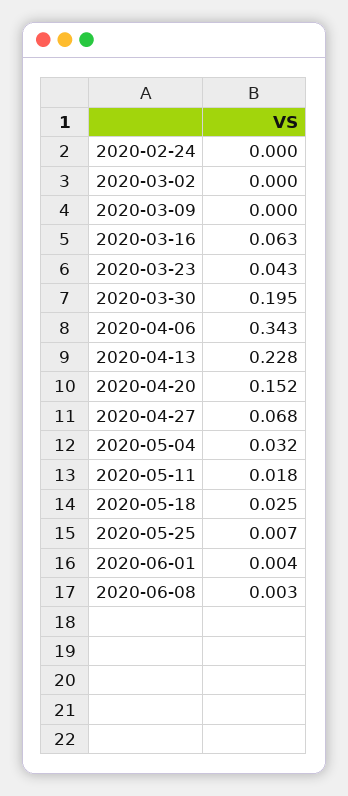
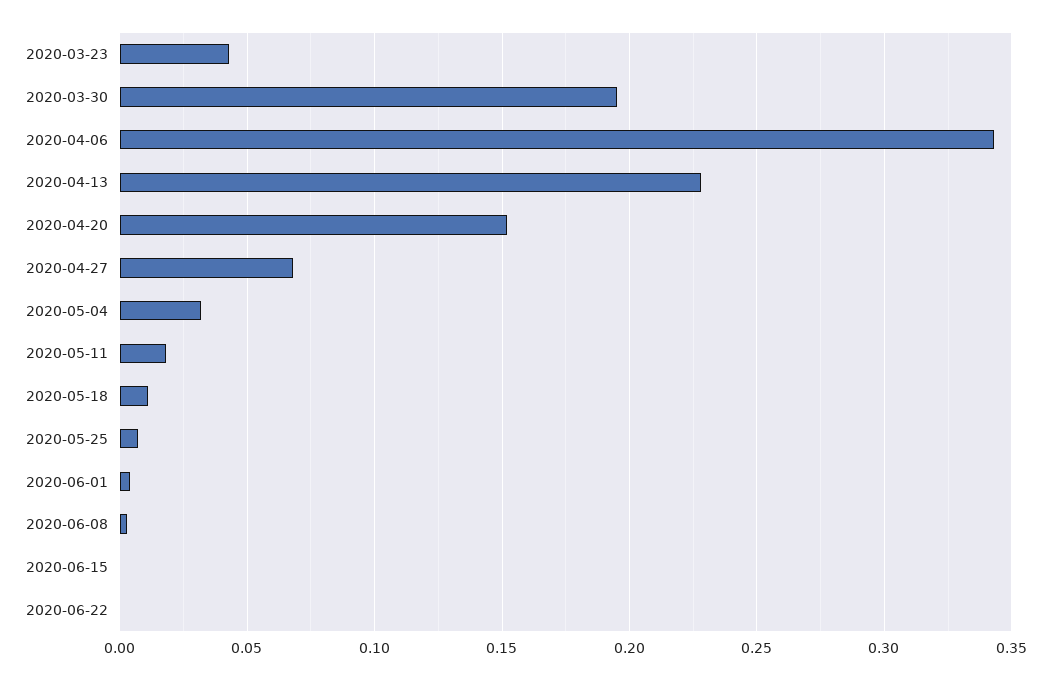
2020-02-24: 0 -> none
2020-03-02: 0 -> none
2020-03-09: 0 -> none
2020-03-16: 0.063 -> none
2020-05-18: 0.025 -> 0.01
2020-06-15: none -> 0
2020-06-22: none -> 0

